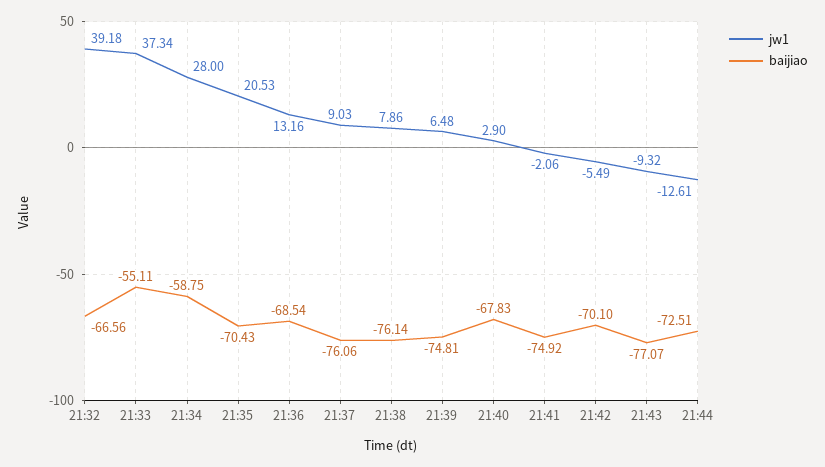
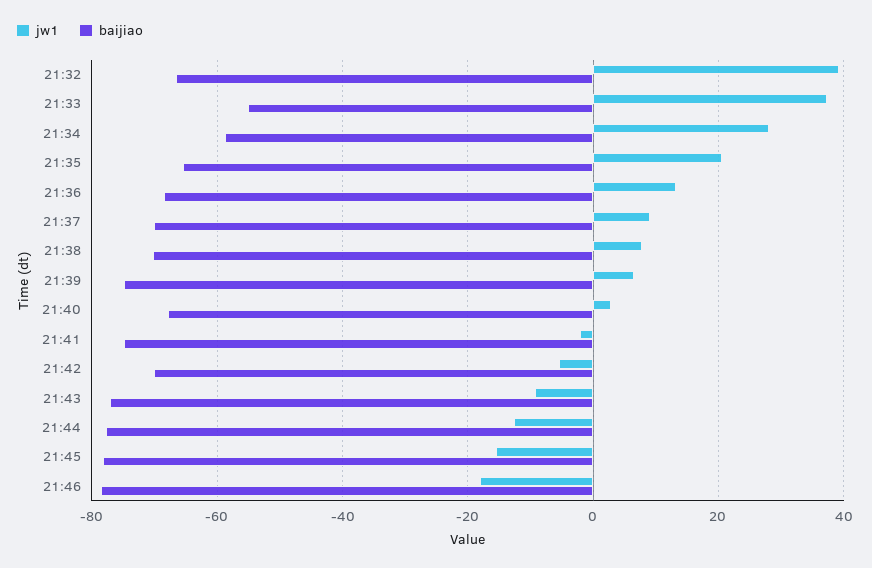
baijiao, 21:35: -70.43 -> -66
baijiao, 21:37: -76.06 -> -70
baijiao, 21:38: -76.14 -> -70
baijiao, 21:44: -72.51 -> -78
jw1, 21:45: none -> -16
baijiao, 21:45: none -> -78
jw1, 21:46: none -> -18
baijiao, 21:46: none -> -78

